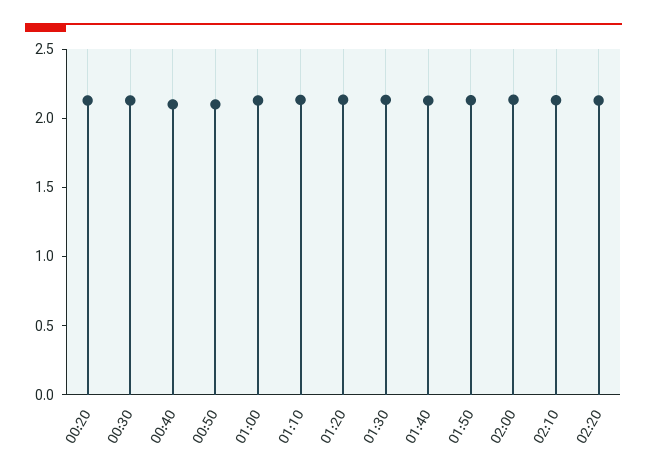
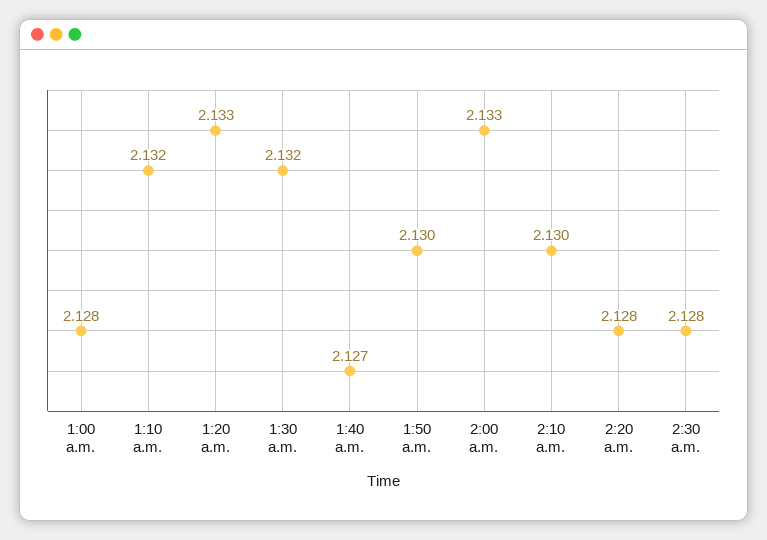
00:20: 2.1 -> none
00:30: 2.1 -> none
00:40: 2.1 -> none
00:50: 2.1 -> none
2:30 a.m.: none -> 2.128

